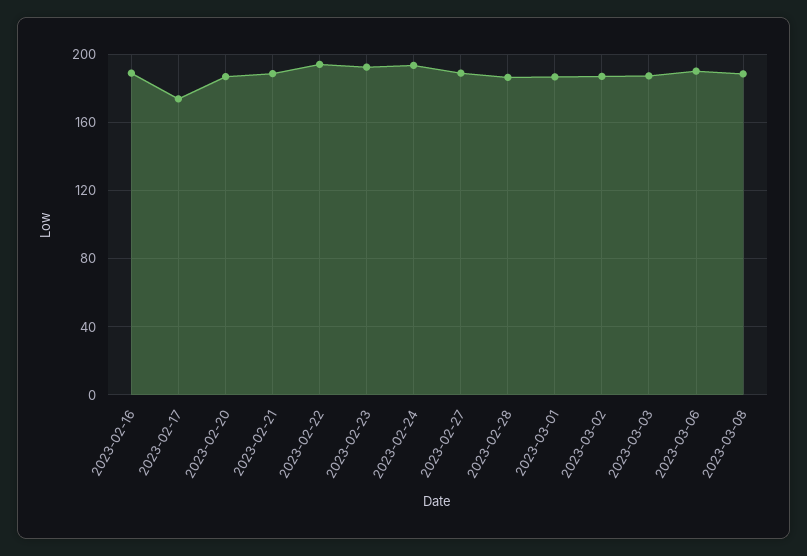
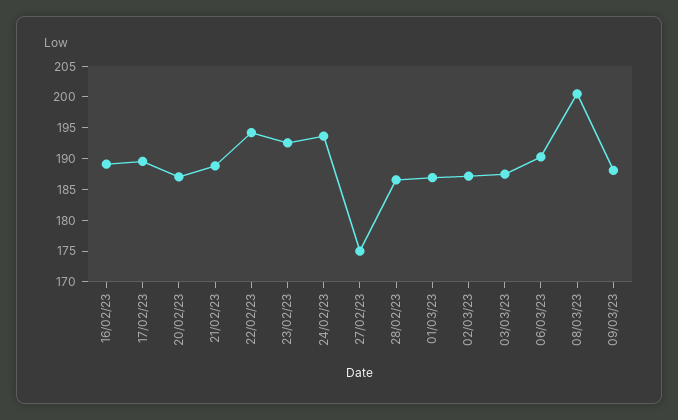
2023-02-17: 175 -> 190
2023-02-27: 190 -> 175
2023-03-08: 190 -> 200
09/03/23: none -> 187.5

